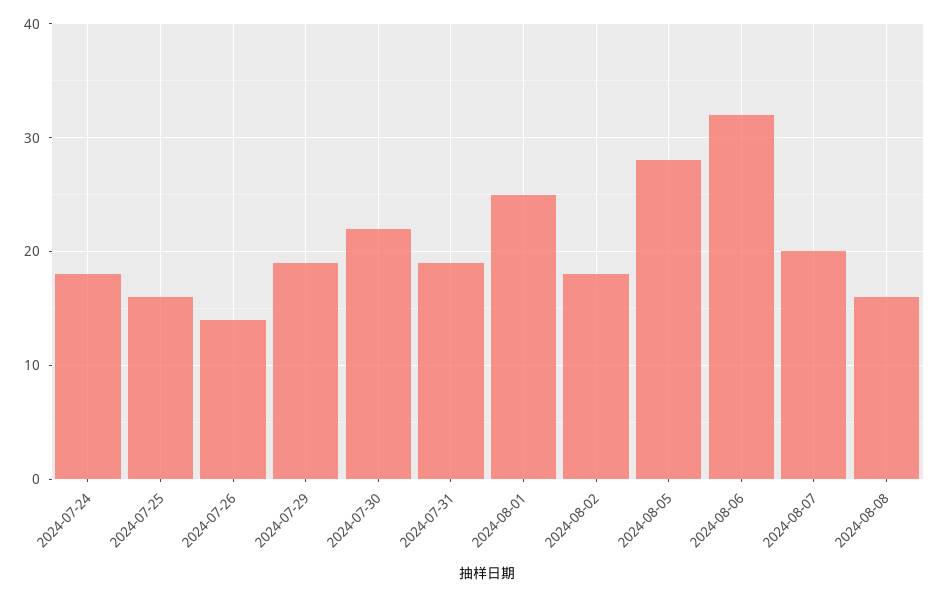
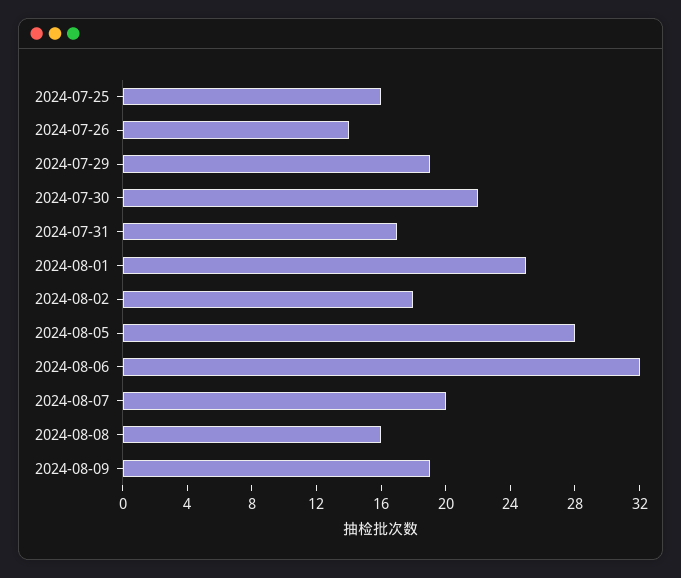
2024-07-24: 18 -> none
2024-07-31: 19 -> 17
2024-08-09: none -> 19

